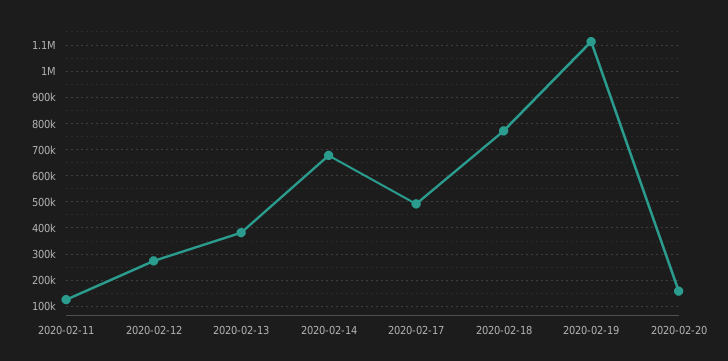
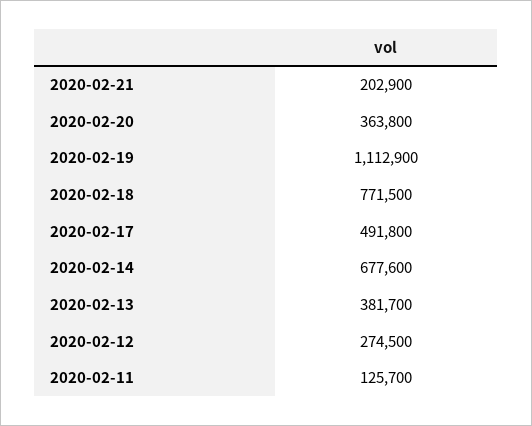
2020-02-20: 150000 -> 363800
2020-02-21: none -> 202900

